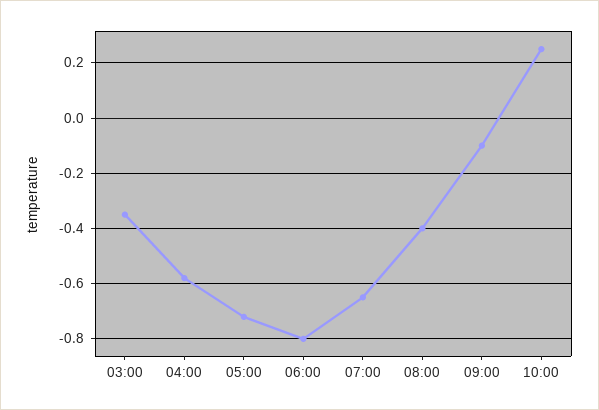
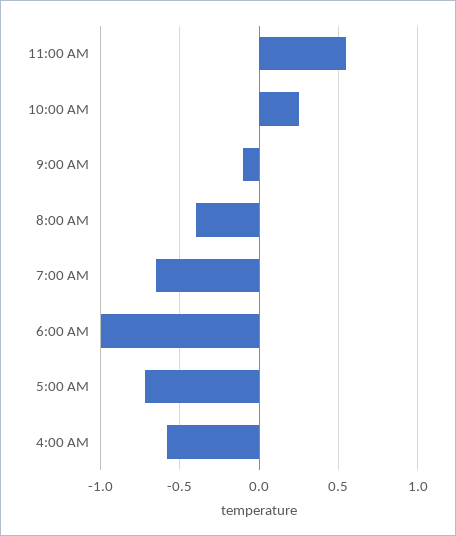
03:00: -0.35 -> none
06:00: -0.8 -> -1
11:00 AM: none -> 0.55

